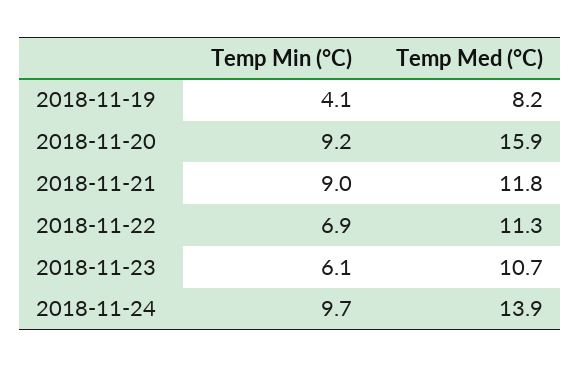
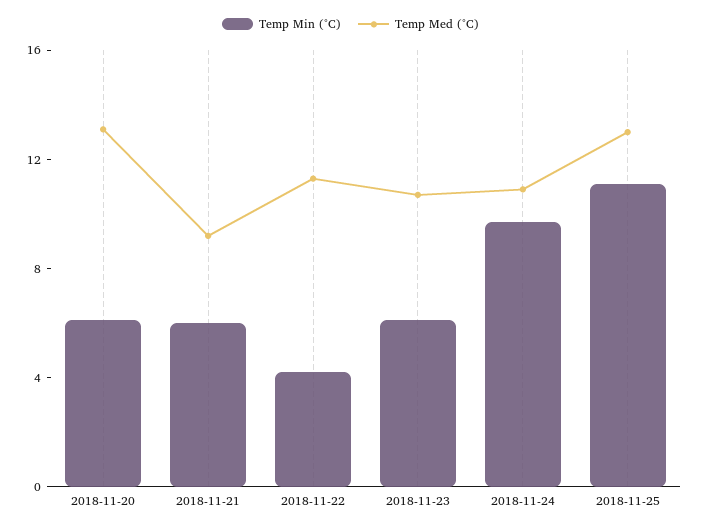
Temp Min (°C), 2018-11-19: 4.1 -> none
Temp Med (°C), 2018-11-19: 8.2 -> none
Temp Min (°C), 2018-11-20: 9.2 -> 6
Temp Med (°C), 2018-11-20: 15.9 -> 13
Temp Min (°C), 2018-11-21: 9 -> 6
Temp Med (°C), 2018-11-21: 11.8 -> 9
Temp Min (°C), 2018-11-22: 6.9 -> 4
Temp Med (°C), 2018-11-24: 13.9 -> 11
Temp Min (°C), 2018-11-25: none -> 11
Temp Med (°C), 2018-11-25: none -> 13

